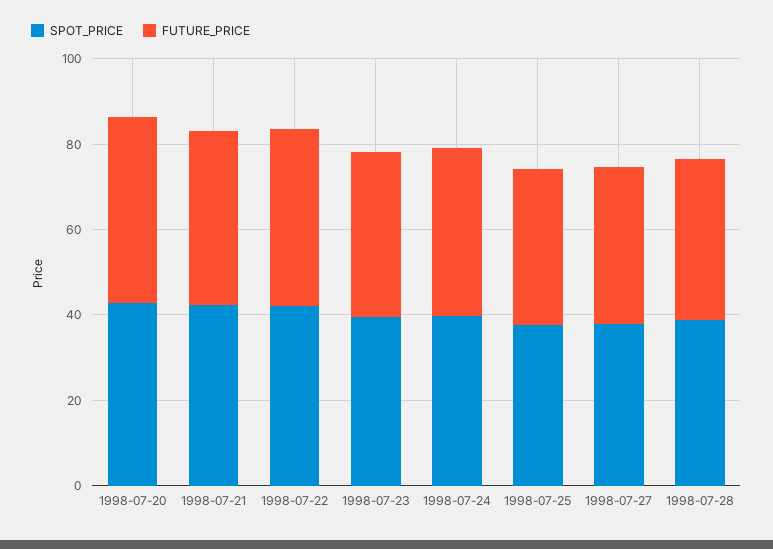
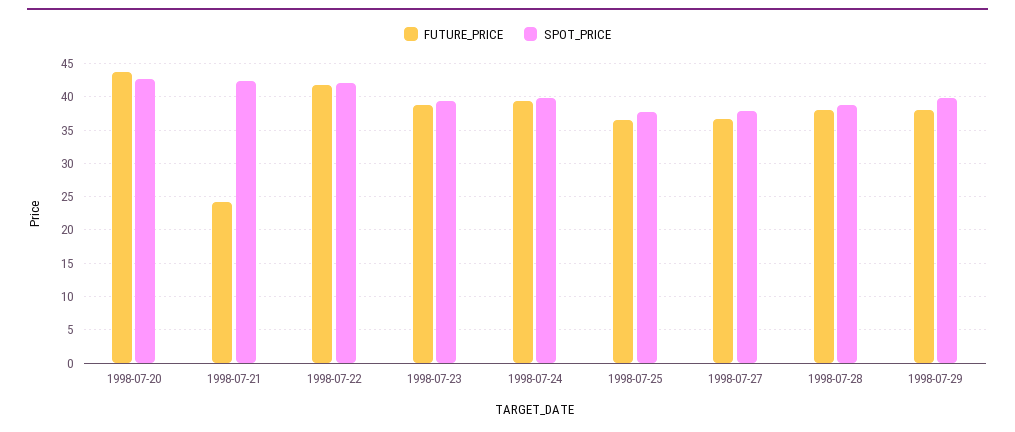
FUTURE_PRICE, 1998-07-21: 40 -> 24
FUTURE_PRICE, 1998-07-29: none -> 38
SPOT_PRICE, 1998-07-29: none -> 40

